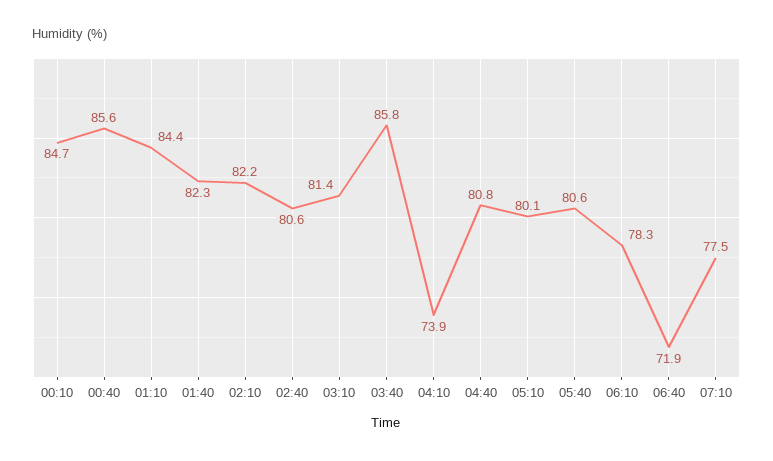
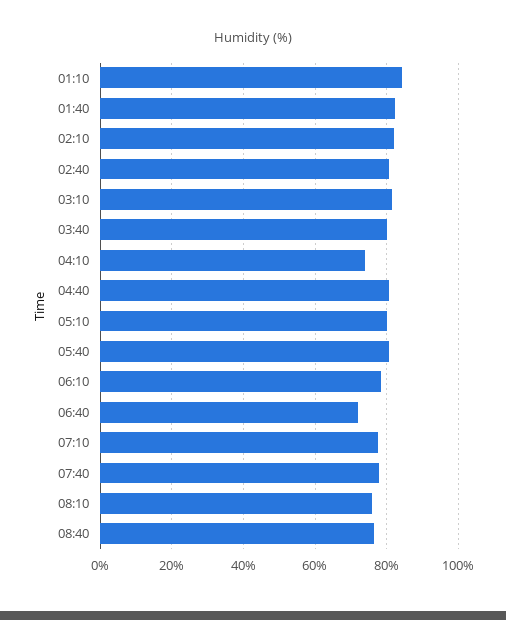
00:10: 84.7 -> none
00:40: 85.6 -> none
03:40: 85.8 -> 80
07:40: none -> 78
08:10: none -> 76
08:40: none -> 76

